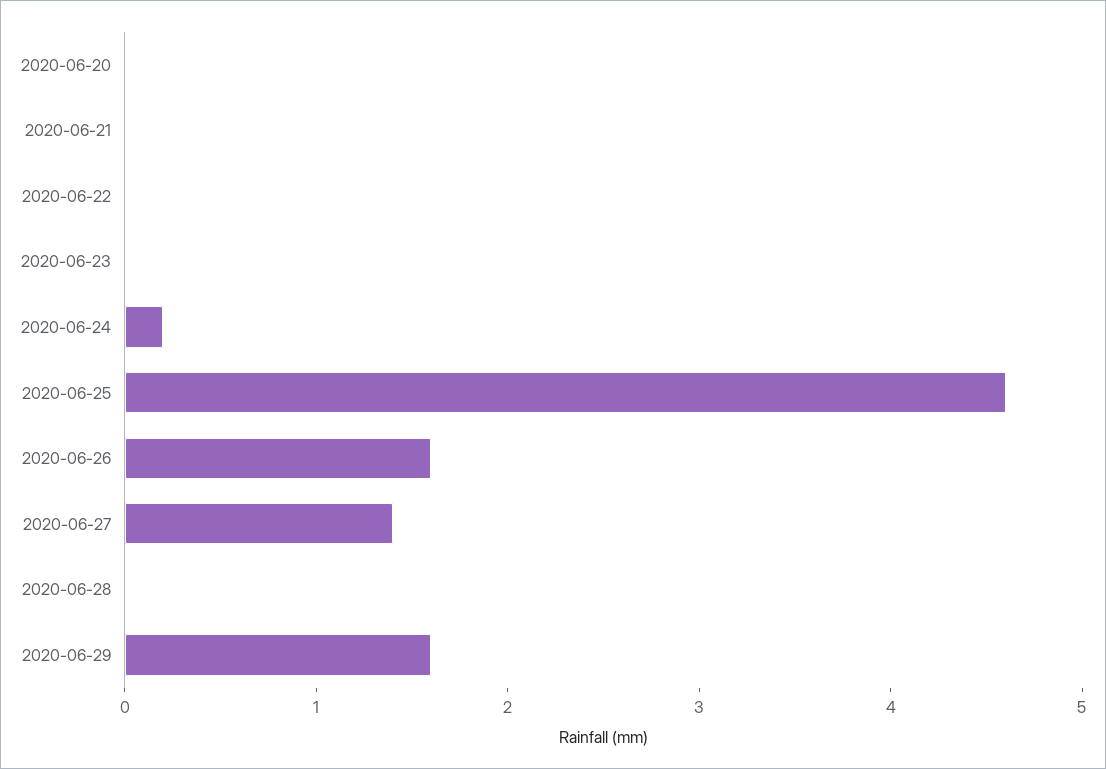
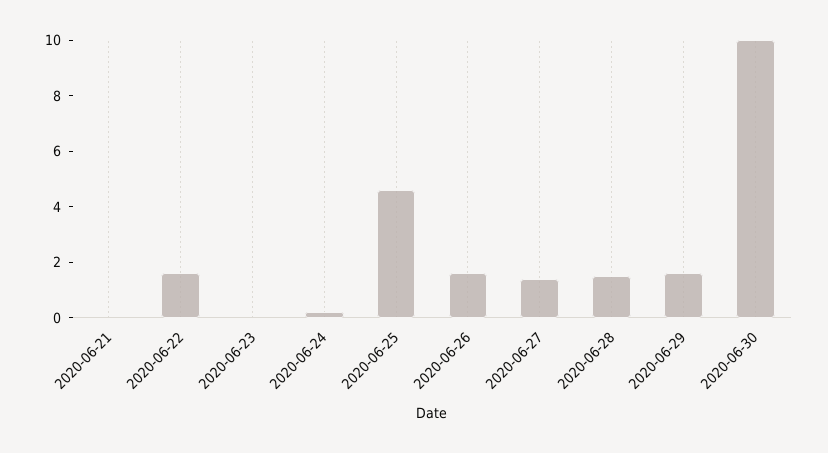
2020-06-20: 0 -> none
2020-06-22: 0 -> 1.5
2020-06-28: 0 -> 1.5
2020-06-30: none -> 10

